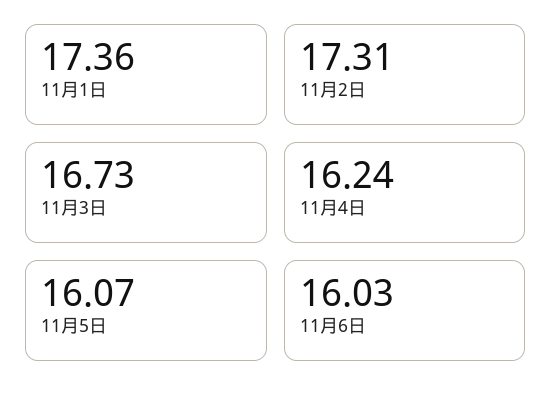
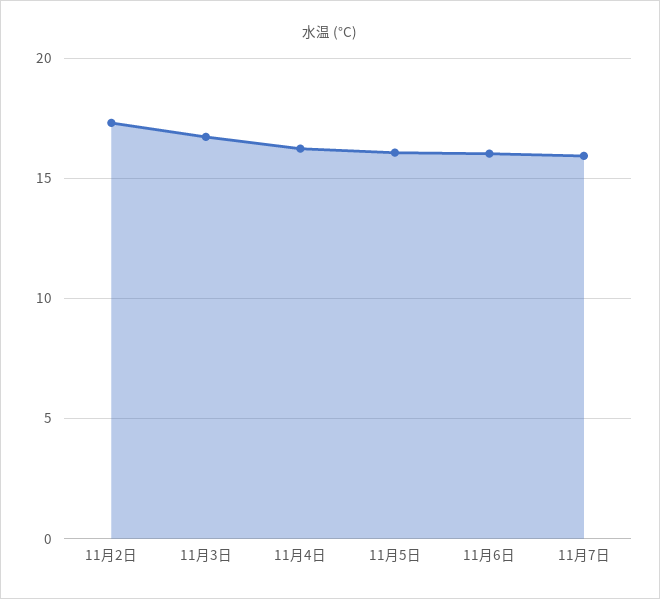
11月1日: 17.36 -> none
11月7日: none -> 16

